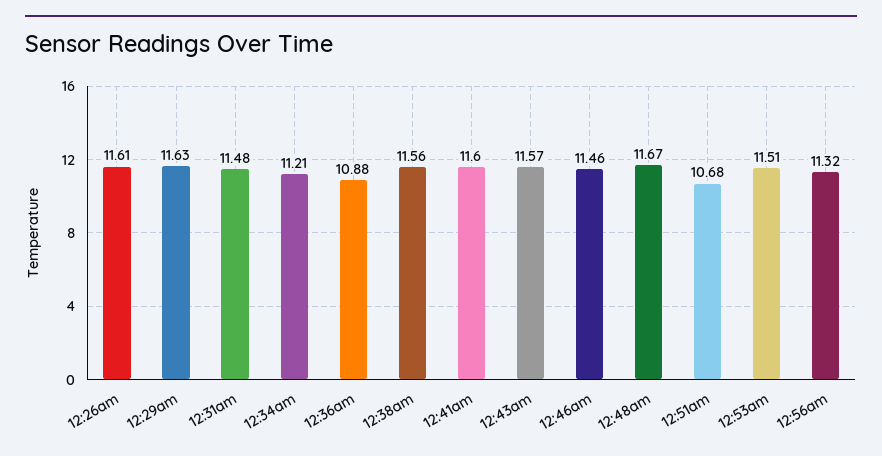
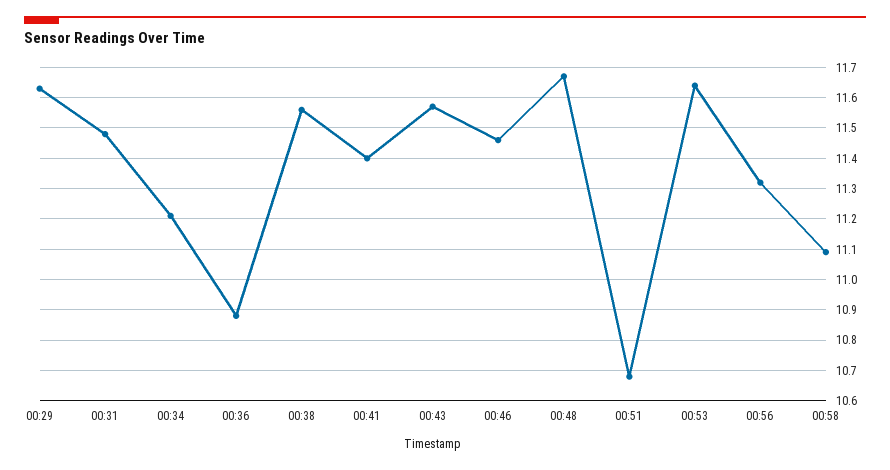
12:26am: 11.61 -> none
12:41am: 11.6 -> 11.4
12:53am: 11.51 -> 11.65
00:58: none -> 11.1

